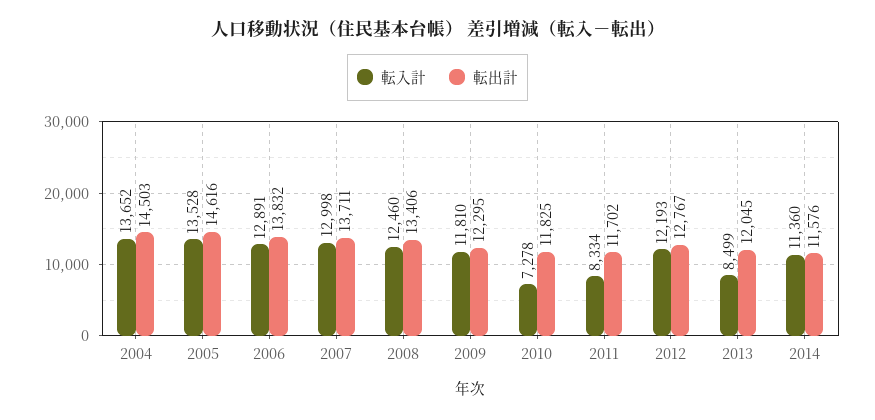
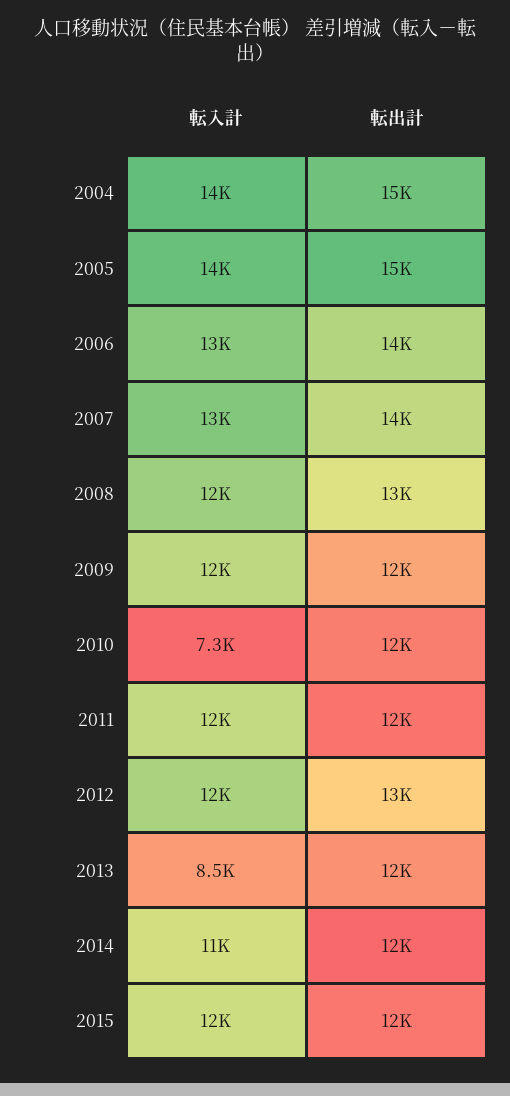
転入計, 2011: 8334 -> 12000
転入計, 2015: none -> 12000
転出計, 2015: none -> 12000

